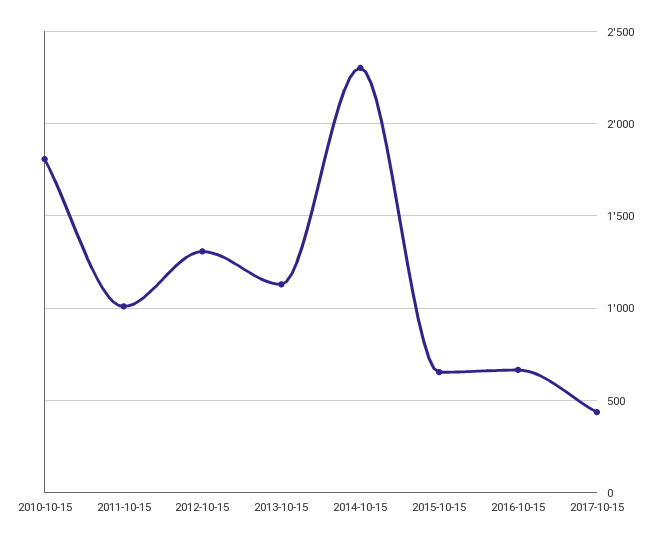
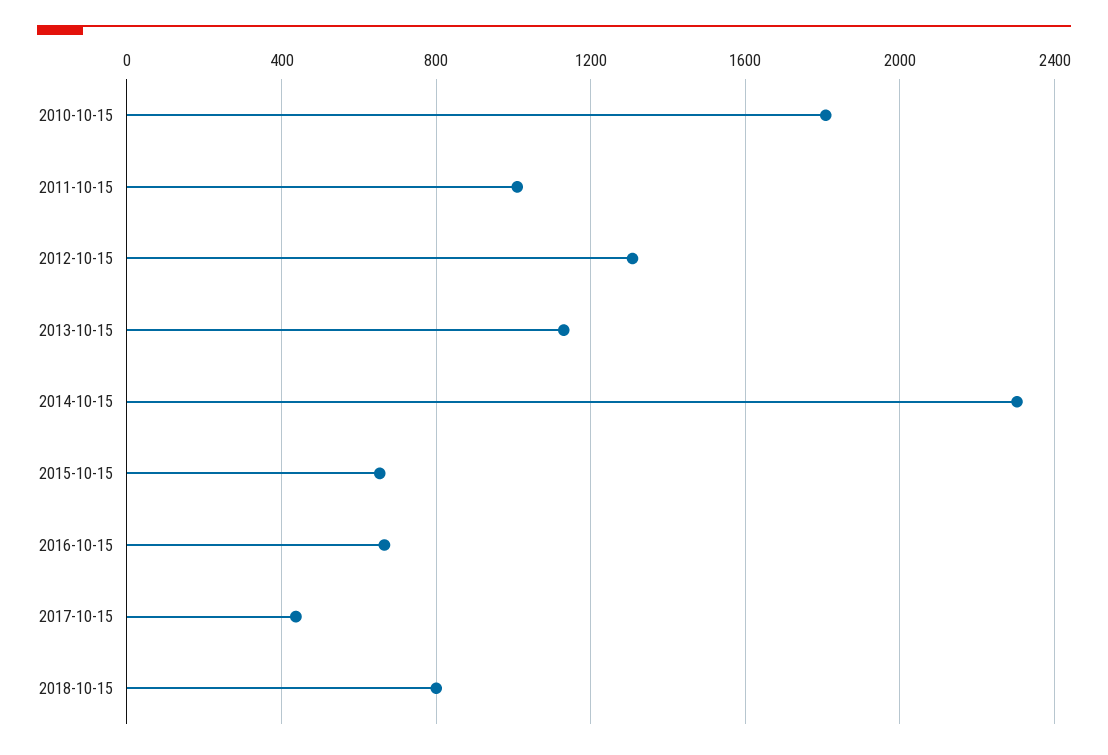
2018-10-15: none -> 800

